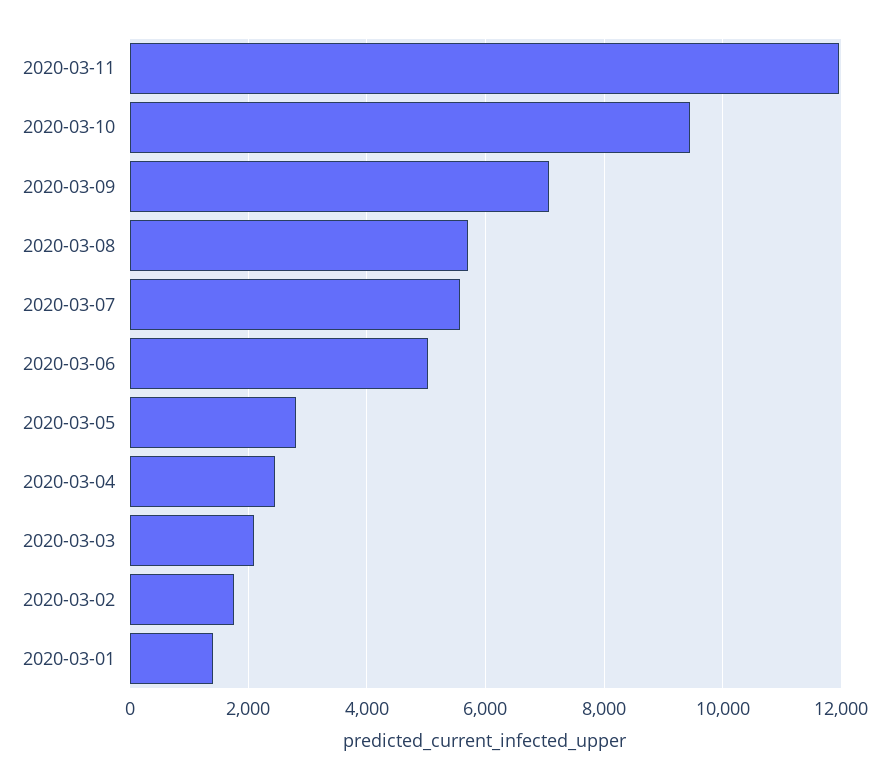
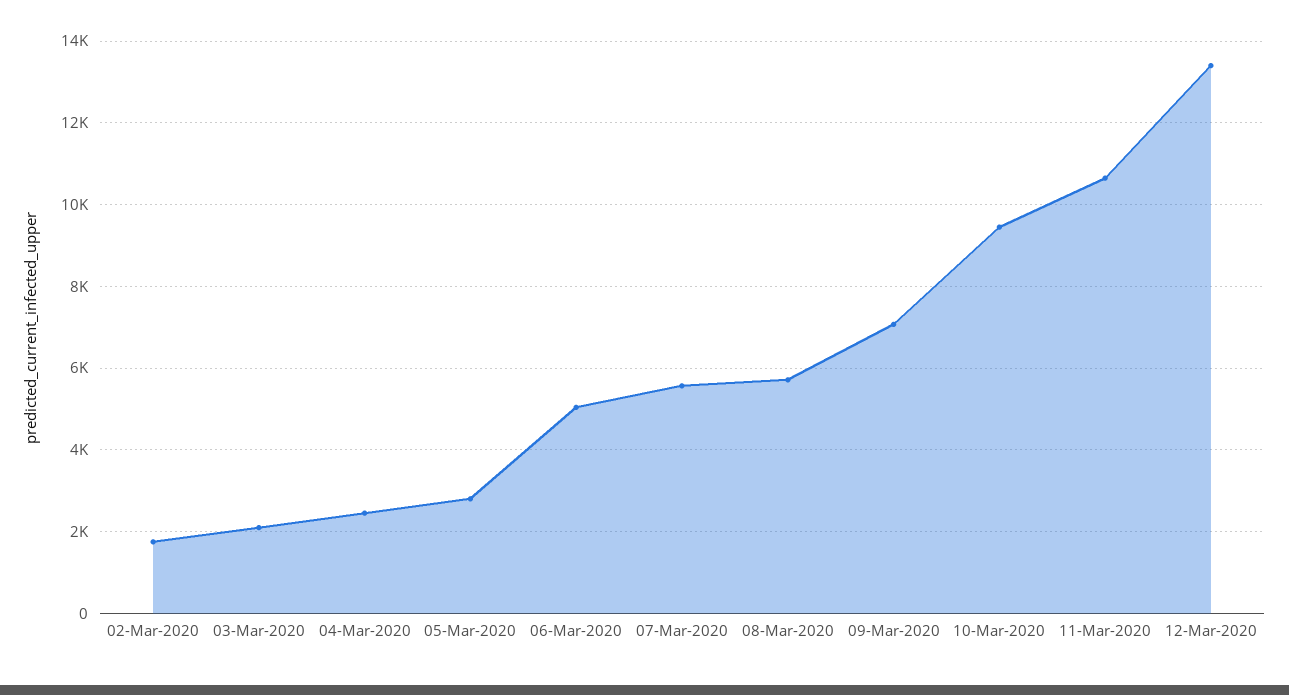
2020-03-11: 12000 -> 10600
2020-03-01: 1400 -> none
12-Mar-2020: none -> 13400

